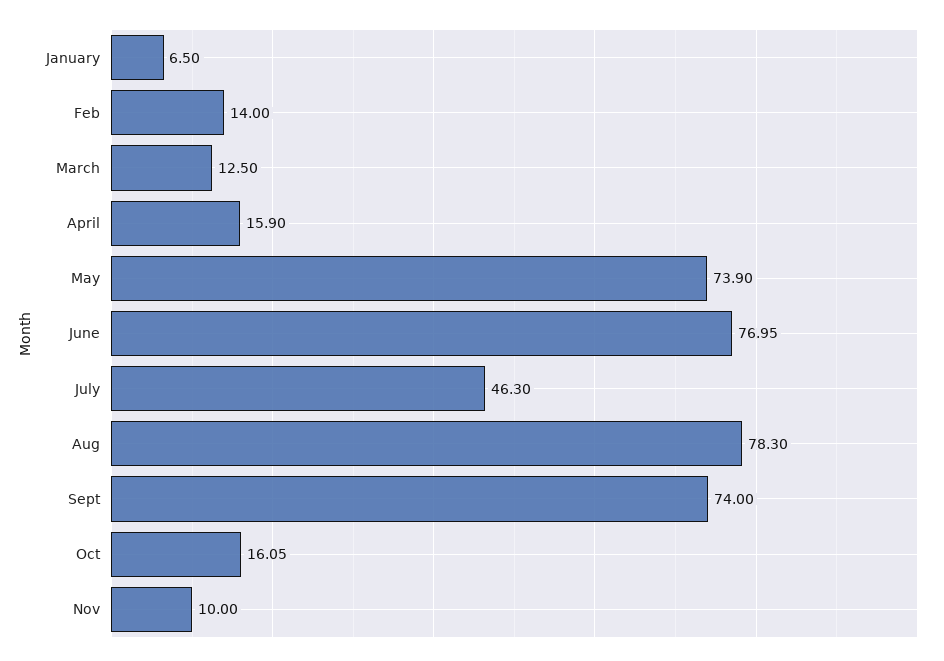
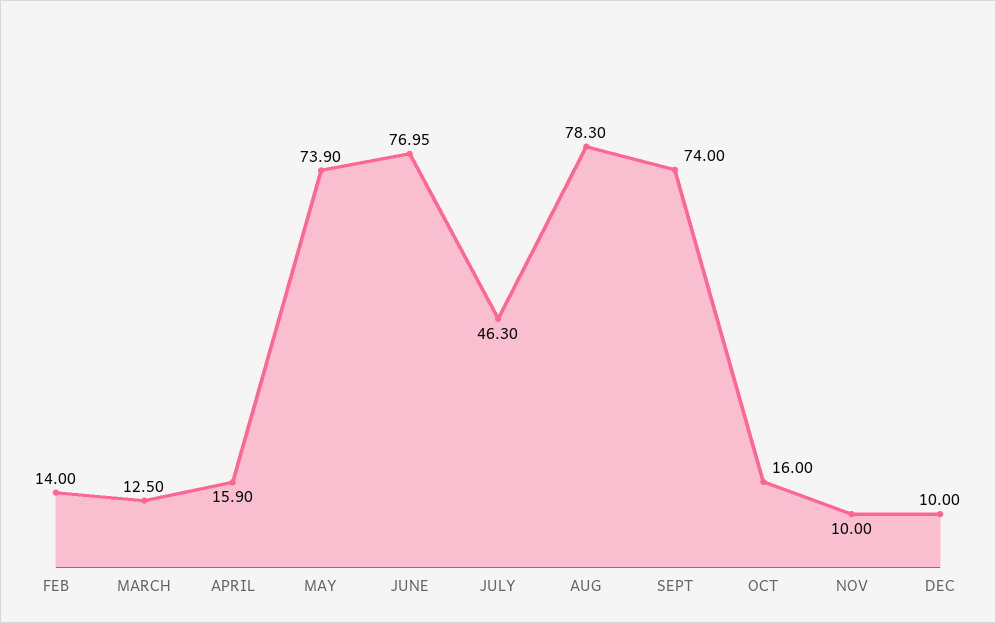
January: 6.5 -> none
Oct: 16.05 -> 16
DEC: none -> 10

